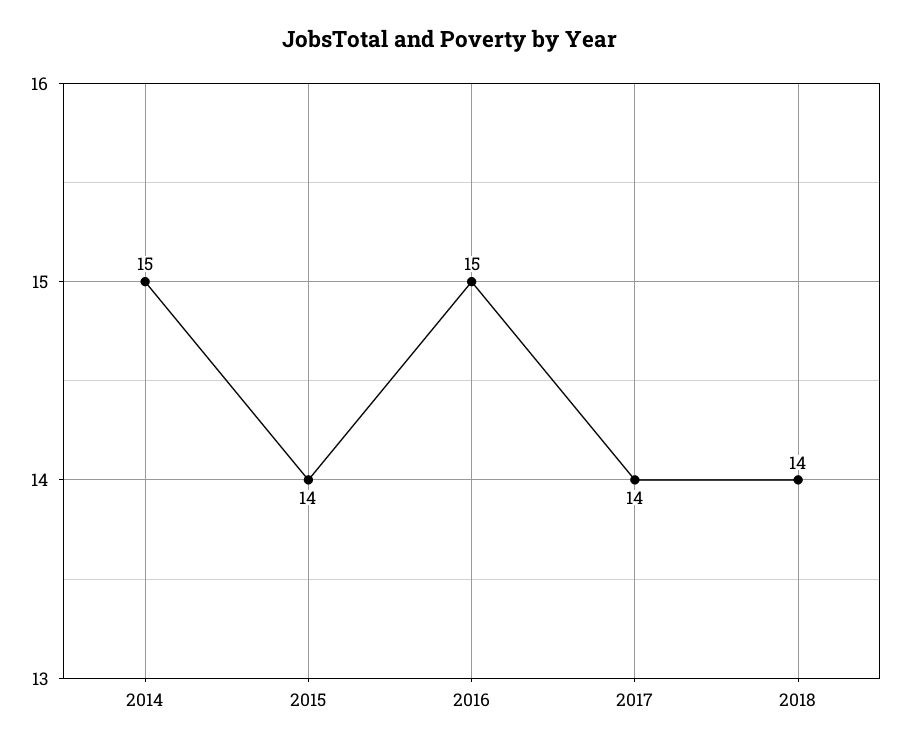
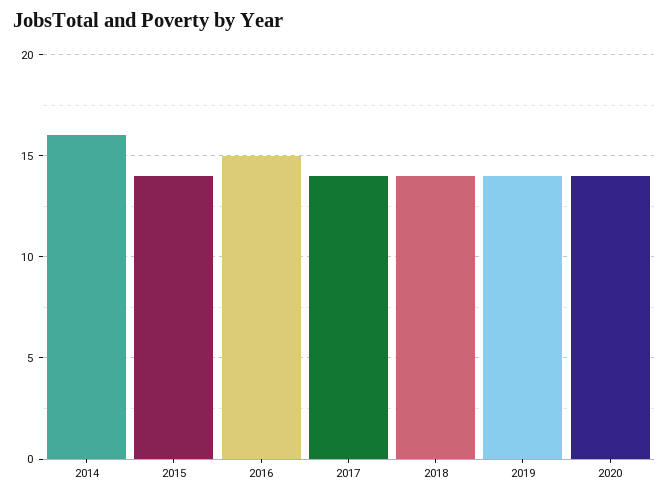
2014: 15 -> 16
2019: none -> 14
2020: none -> 14

